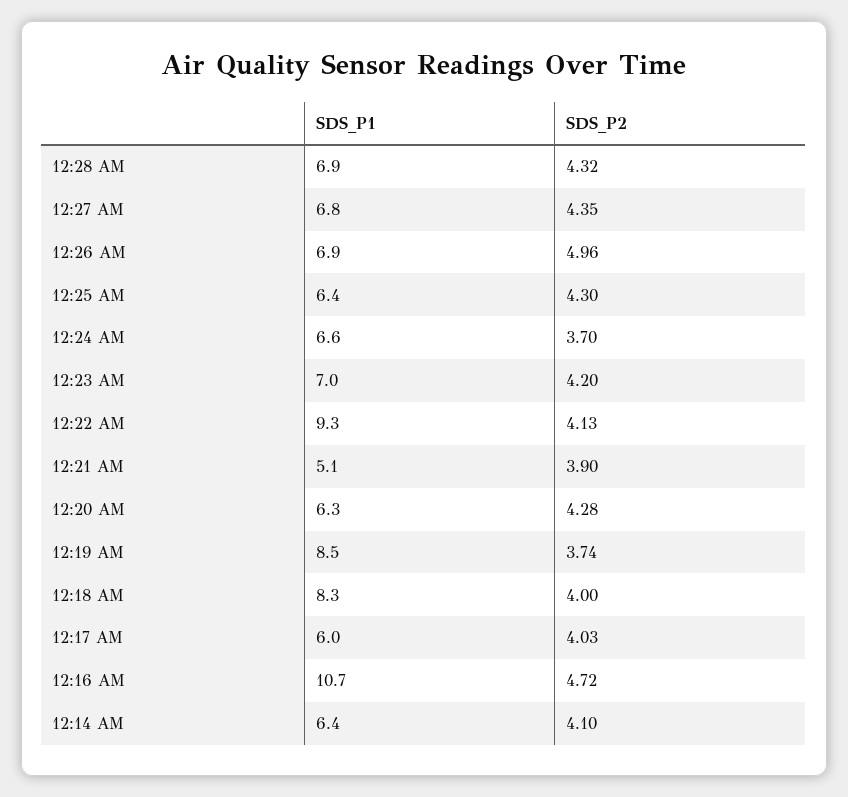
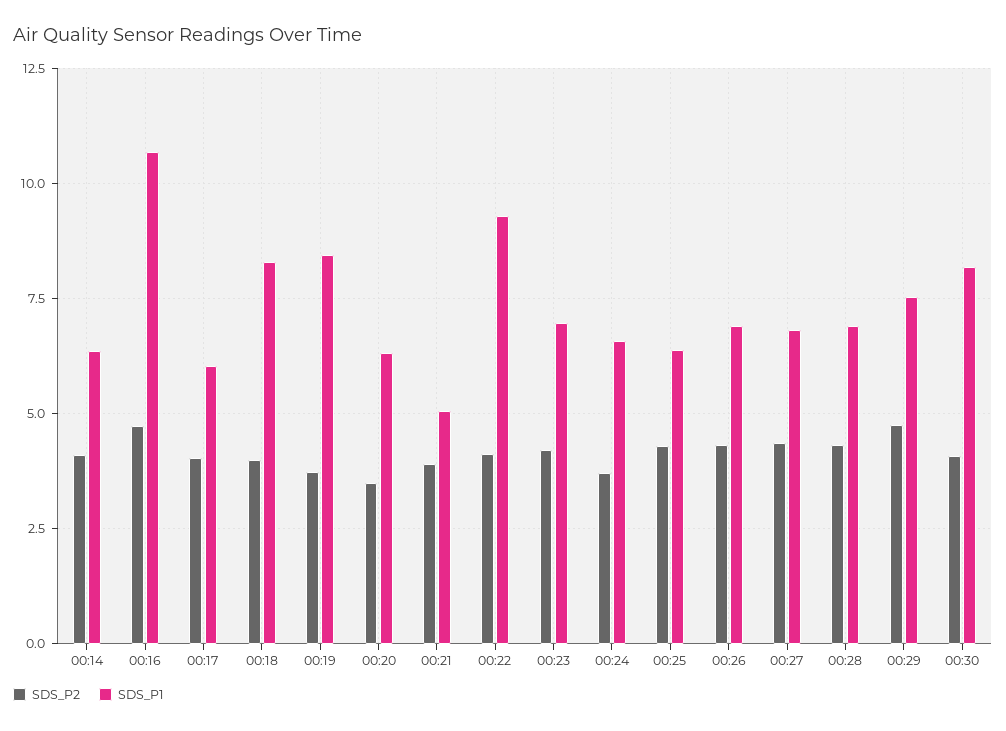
SDS_P2, 12:26 AM: 4.96 -> 4.25
SDS_P2, 12:20 AM: 4.28 -> 3.5
SDS_P2, 00:29: none -> 4.75
SDS_P1, 00:29: none -> 7.5
SDS_P2, 00:30: none -> 4
SDS_P1, 00:30: none -> 8.25

